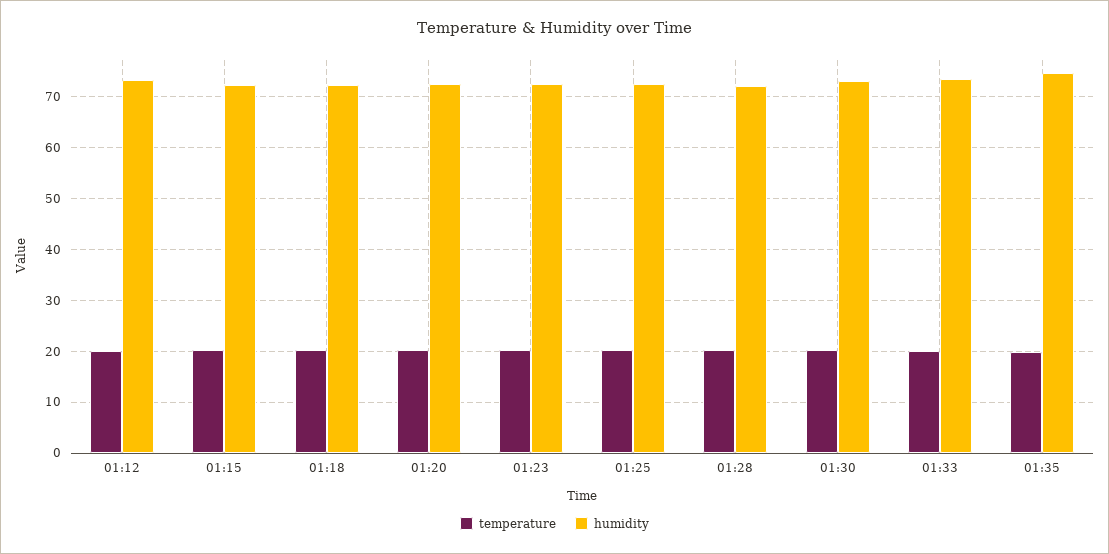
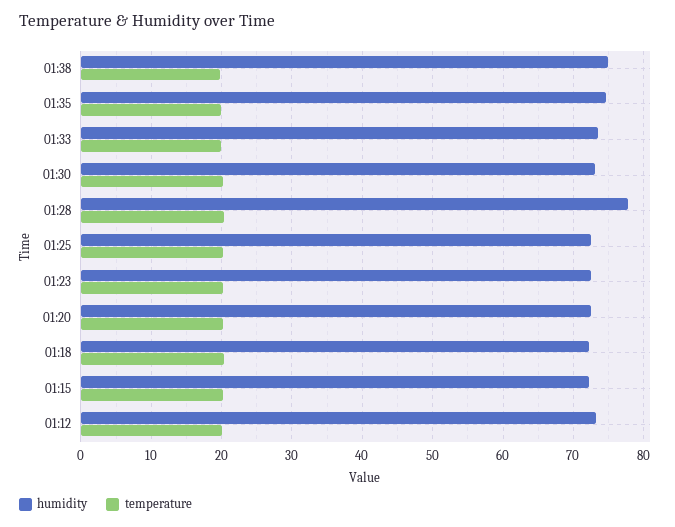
humidity, 01:28: 72 -> 78
humidity, 01:38: none -> 75
temperature, 01:38: none -> 20

